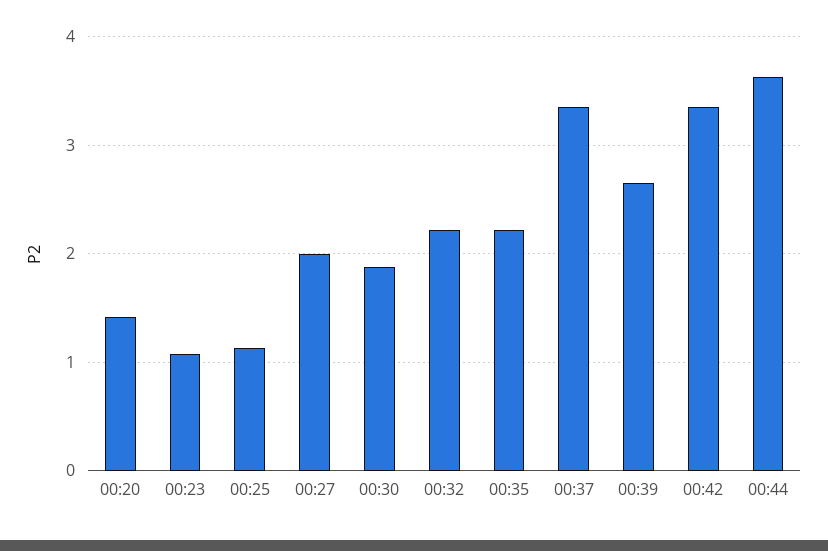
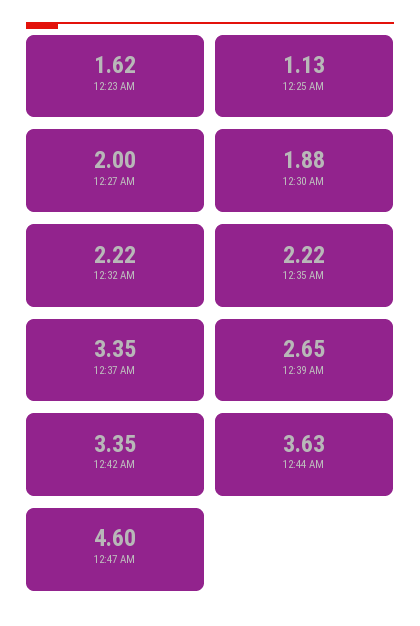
00:20: 1.4 -> none
00:23: 1.1 -> 1.62
12:47 AM: none -> 4.6

